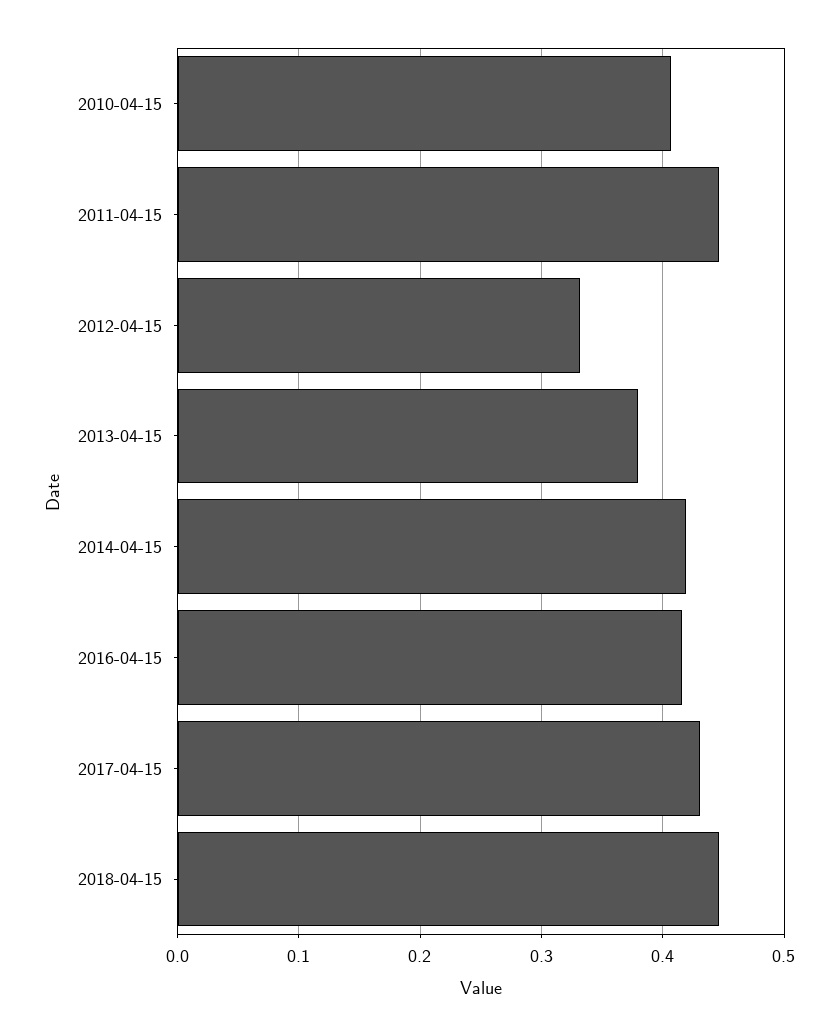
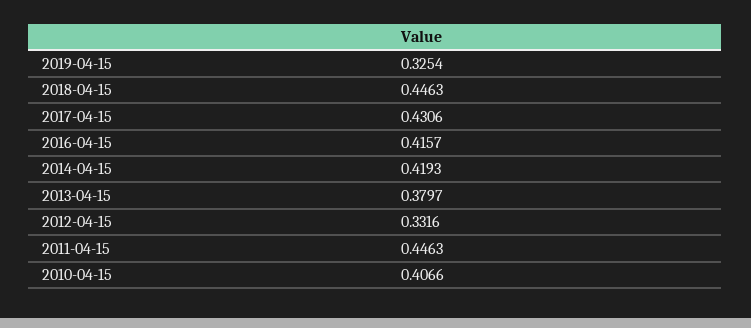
2019-04-15: none -> 0.3254

